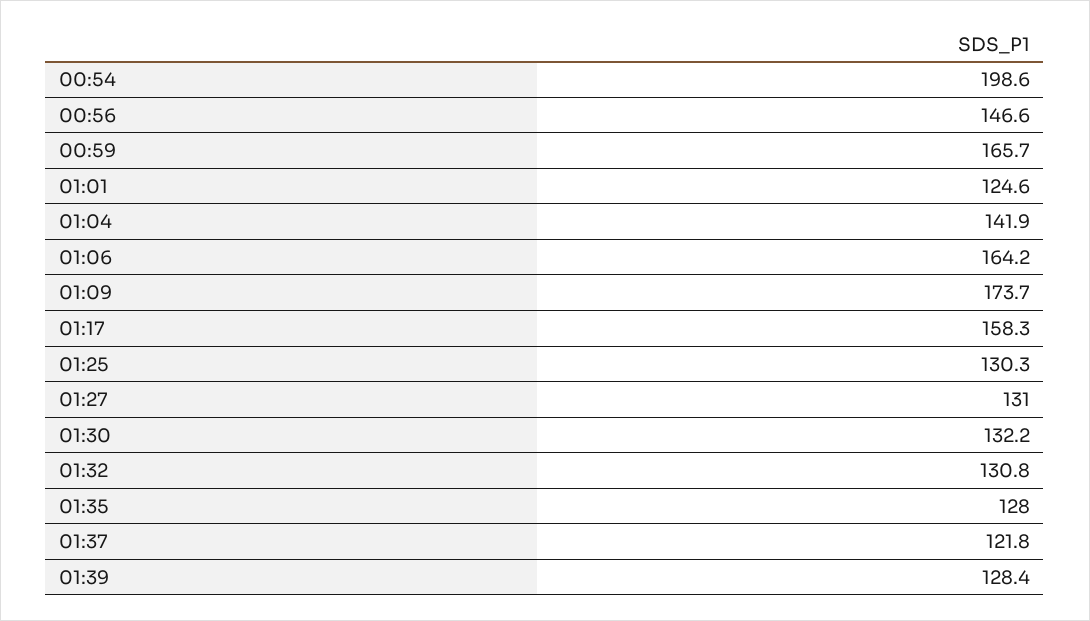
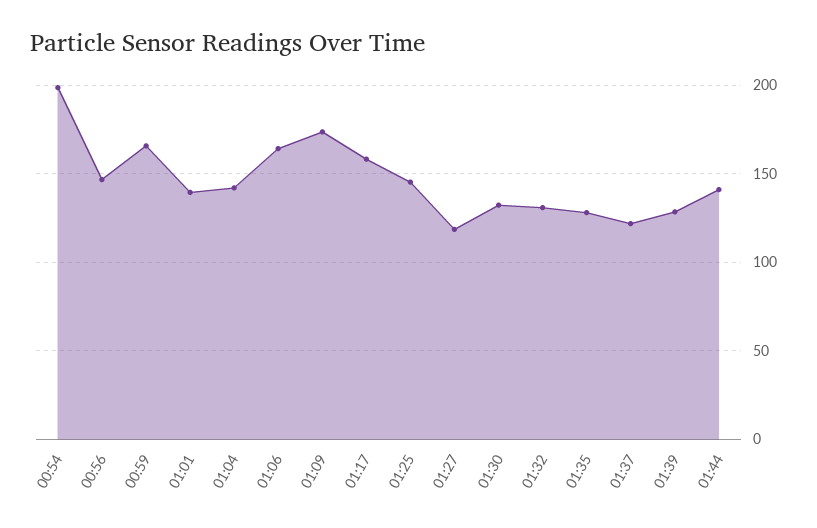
01:01: 124.6 -> 140
01:25: 130.3 -> 145
01:27: 131 -> 120
01:44: none -> 140

